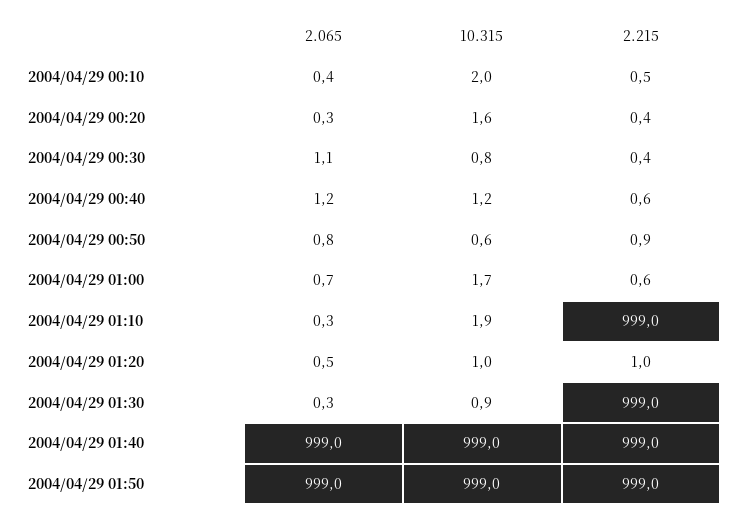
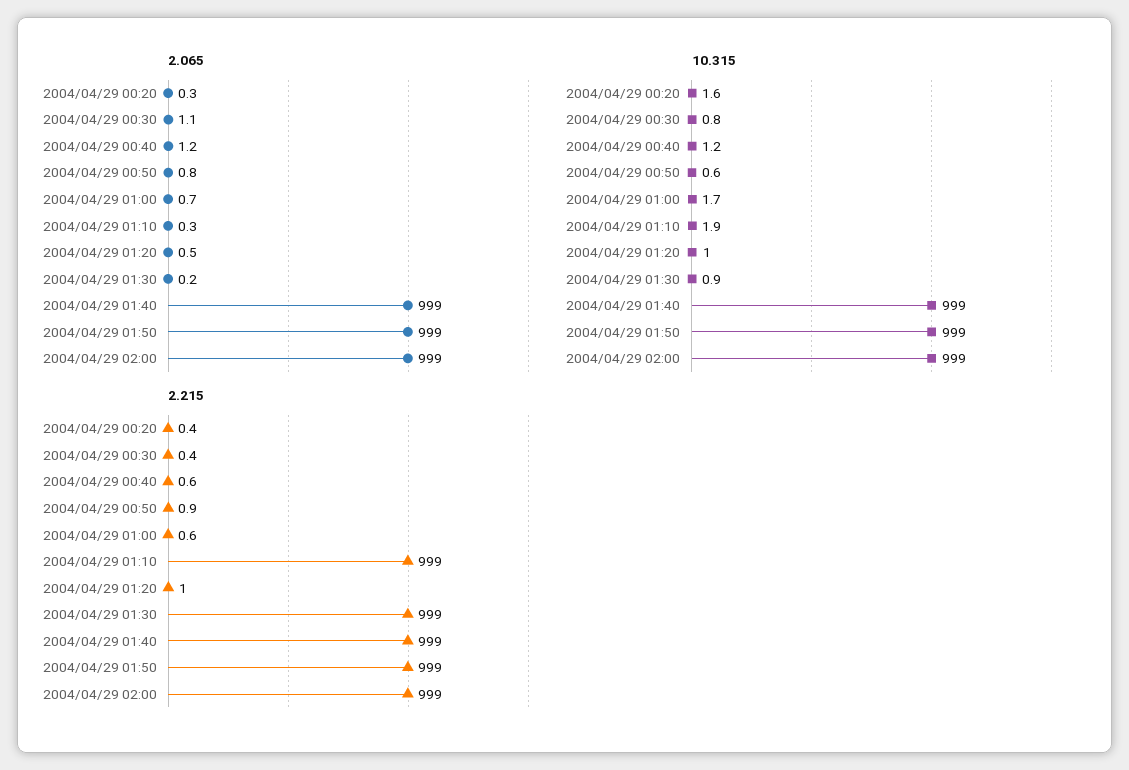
2.065, 2004/04/29 00:10: 0.4 -> none
10.315, 2004/04/29 00:10: 2 -> none
2.215, 2004/04/29 00:10: 0.5 -> none
2.065, 2004/04/29 01:30: 0.3 -> 0.2
2.065, 2004/04/29 02:00: none -> 999
10.315, 2004/04/29 02:00: none -> 999
2.215, 2004/04/29 02:00: none -> 999

